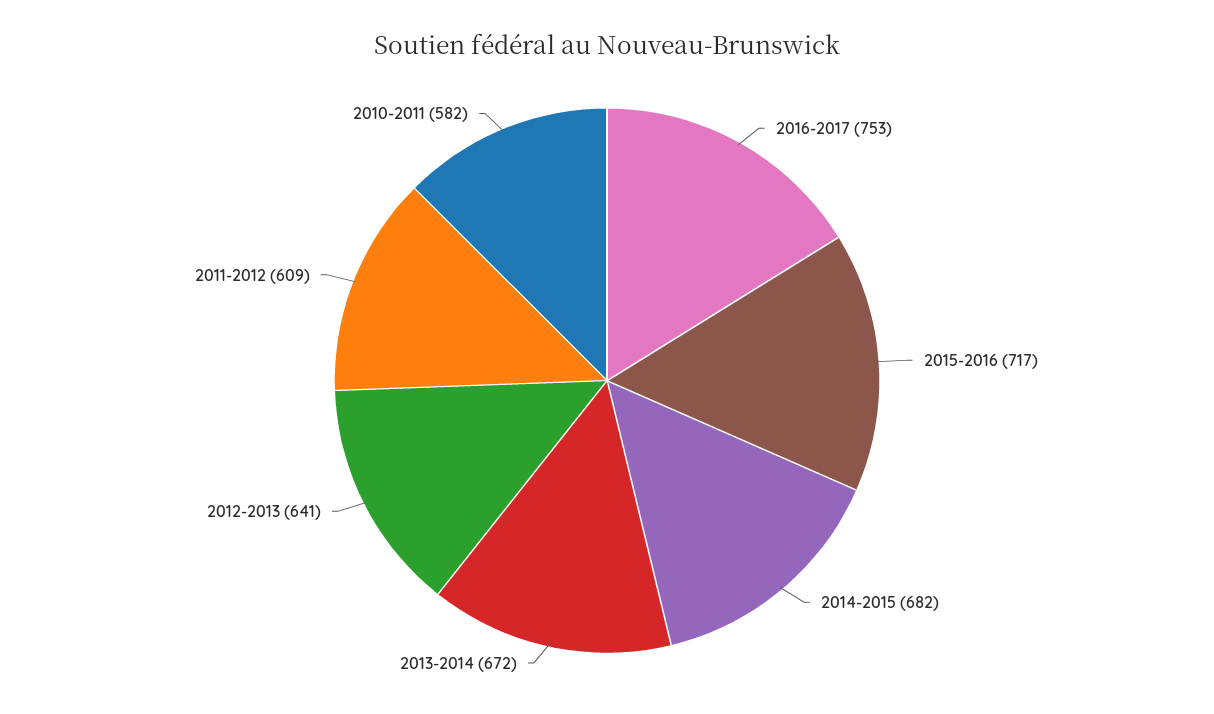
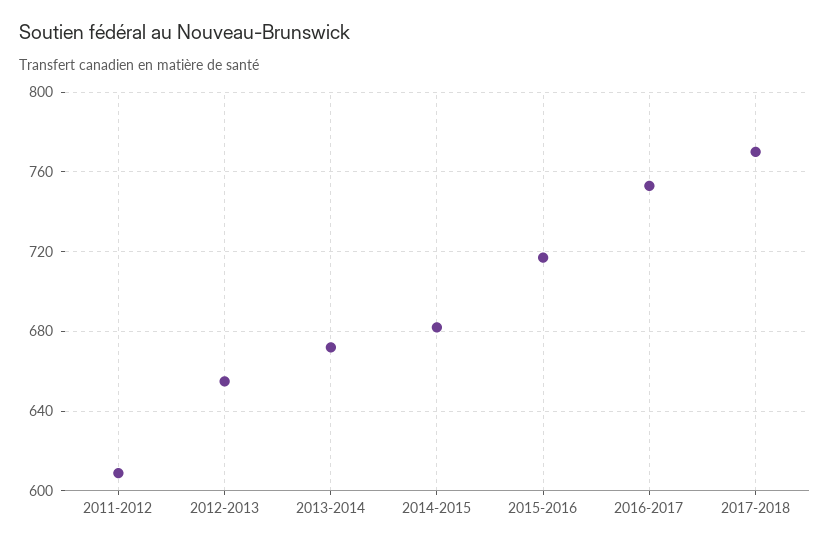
2012-2013: 641 -> 655
2010-2011: 582 -> none
2017-2018: none -> 770

